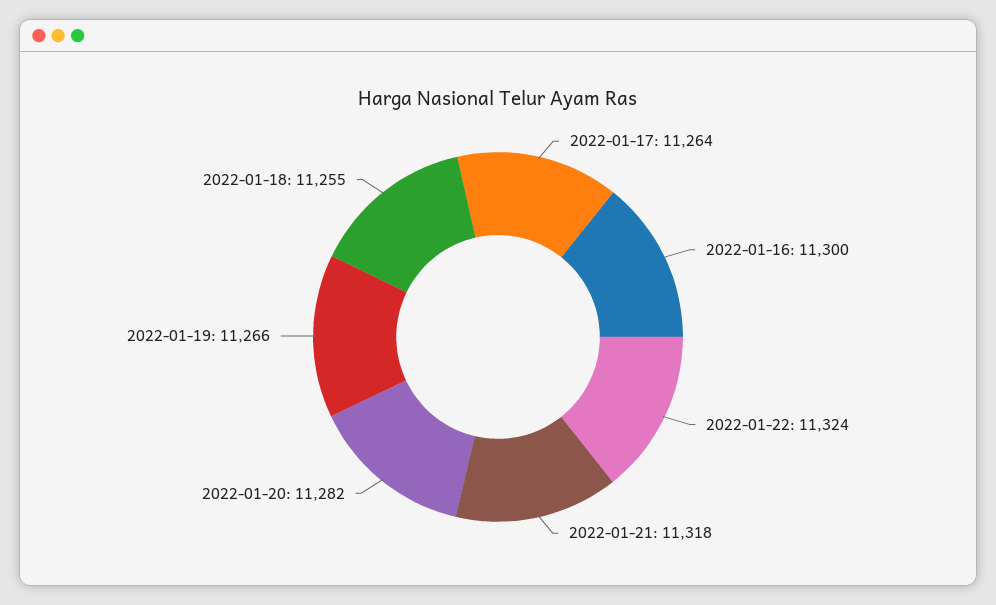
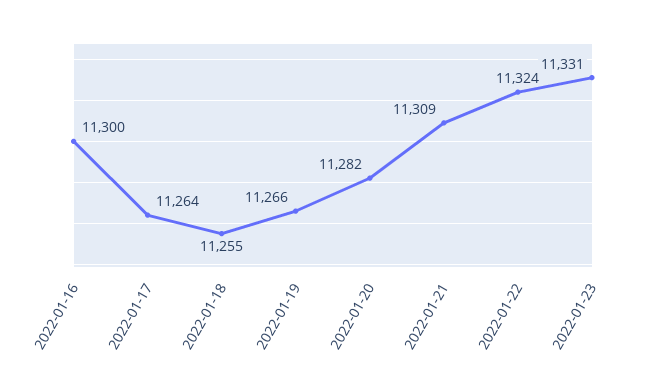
2022-01-21: 11318 -> 11309
2022-01-23: none -> 11331

